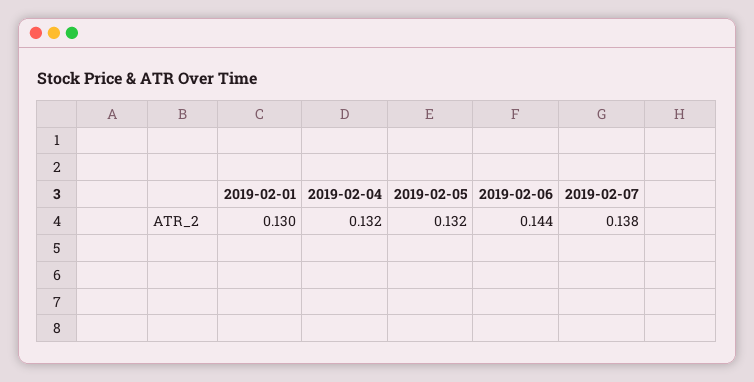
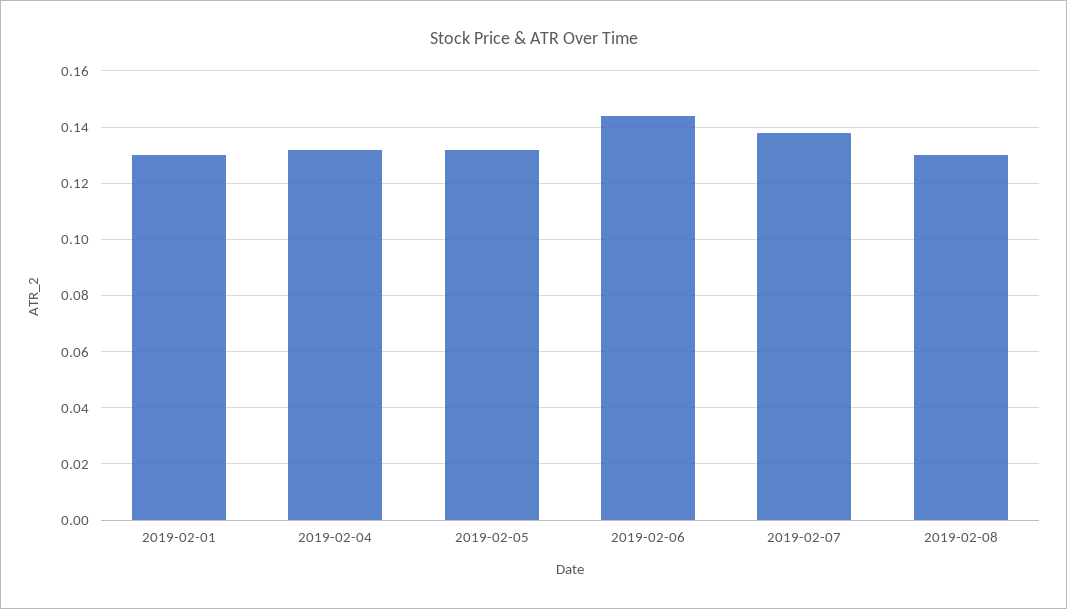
2019-02-08: none -> 0.13

